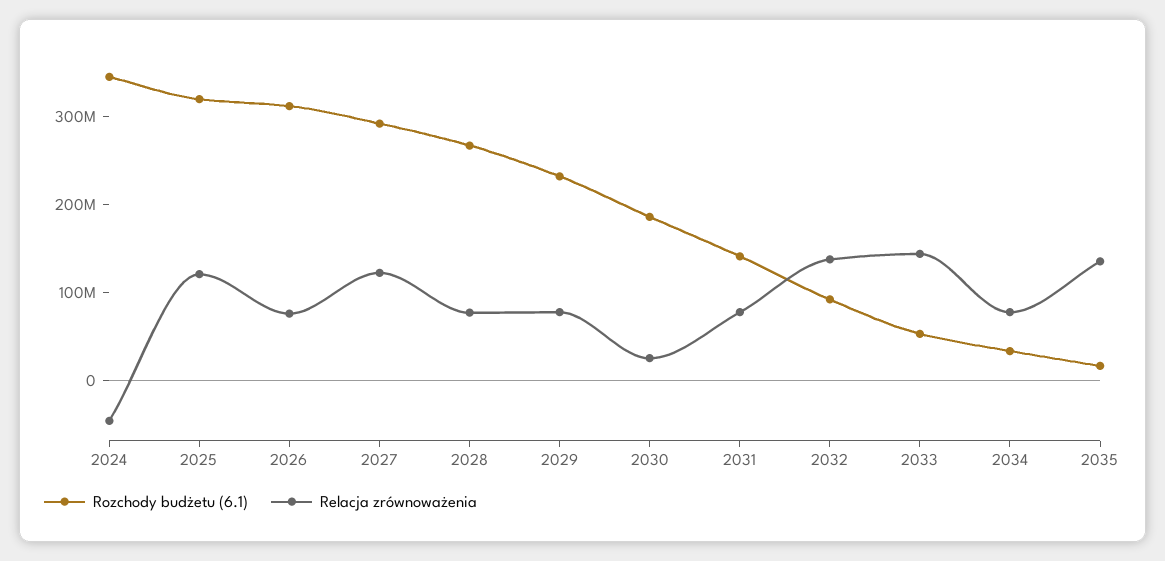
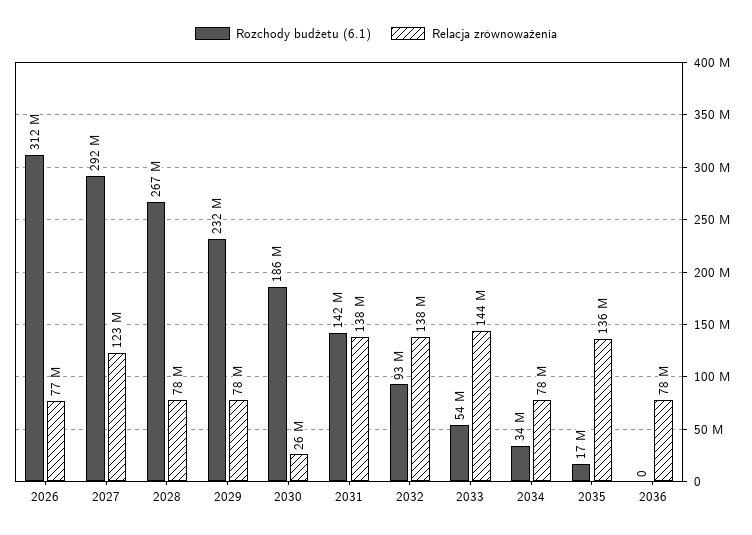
Rozchody budżetu (6.1), 2024: 340000000 -> none
Relacja zrównoważenia, 2024: -40000000 -> none
Rozchody budżetu (6.1), 2025: 320000000 -> none
Relacja zrównoważenia, 2025: 120000000 -> none
Relacja zrównoważenia, 2031: 80000000 -> 138000000
Rozchody budżetu (6.1), 2036: none -> 0
Relacja zrównoważenia, 2036: none -> 78000000

